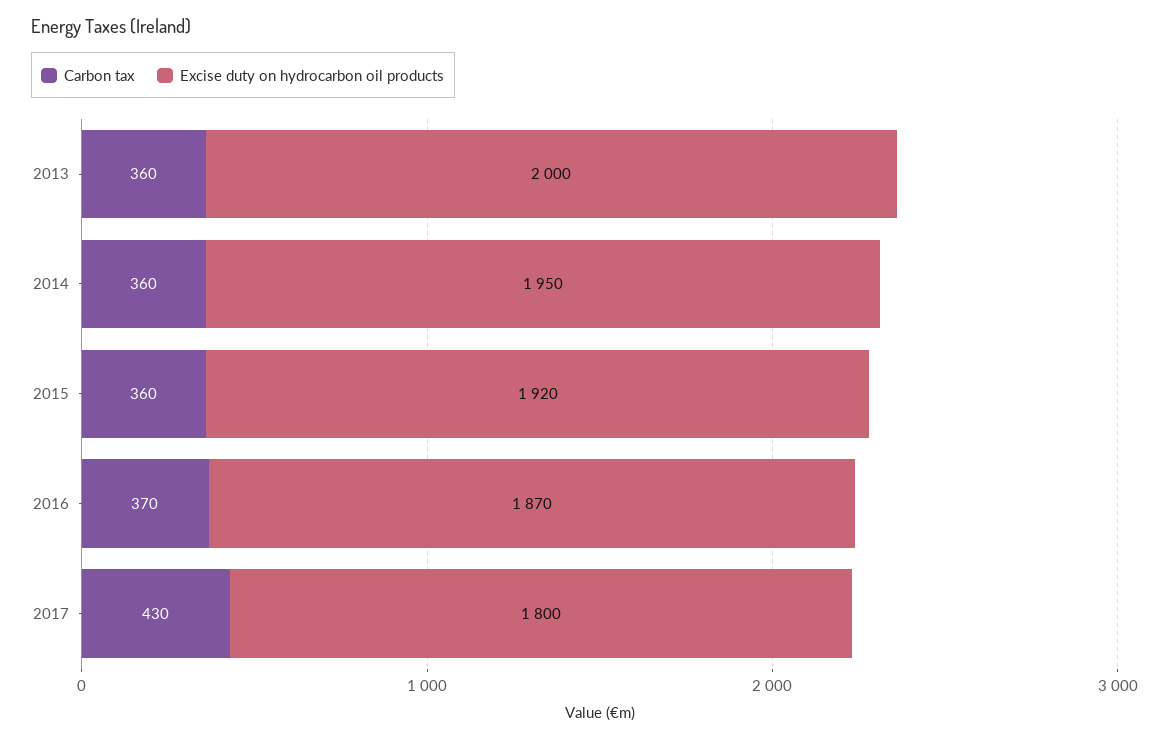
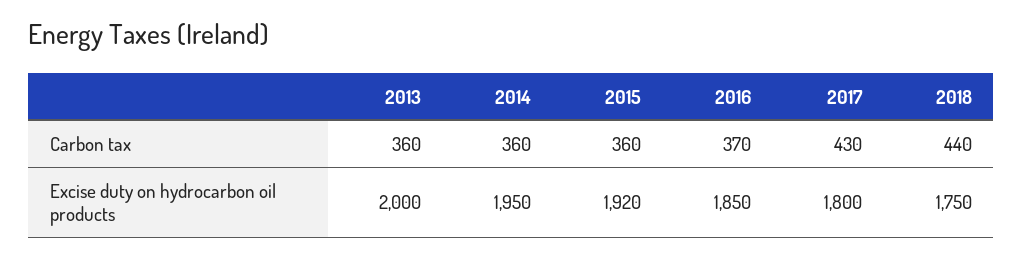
Excise duty on hydrocarbon oil products, 2016: 1870 -> 1850
Carbon tax, 2018: none -> 440
Excise duty on hydrocarbon oil products, 2018: none -> 1750

